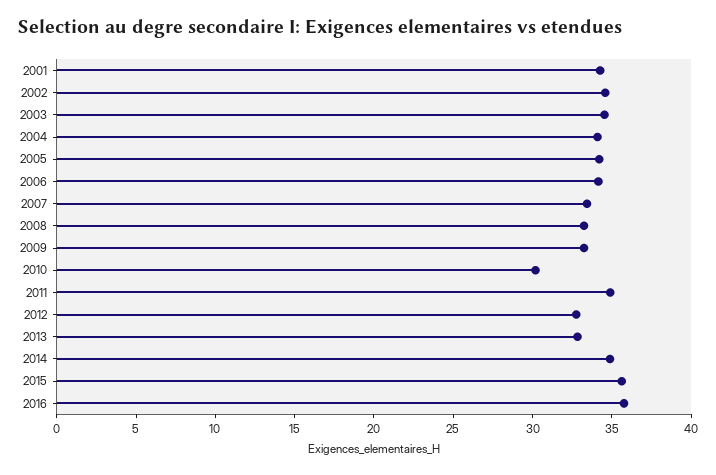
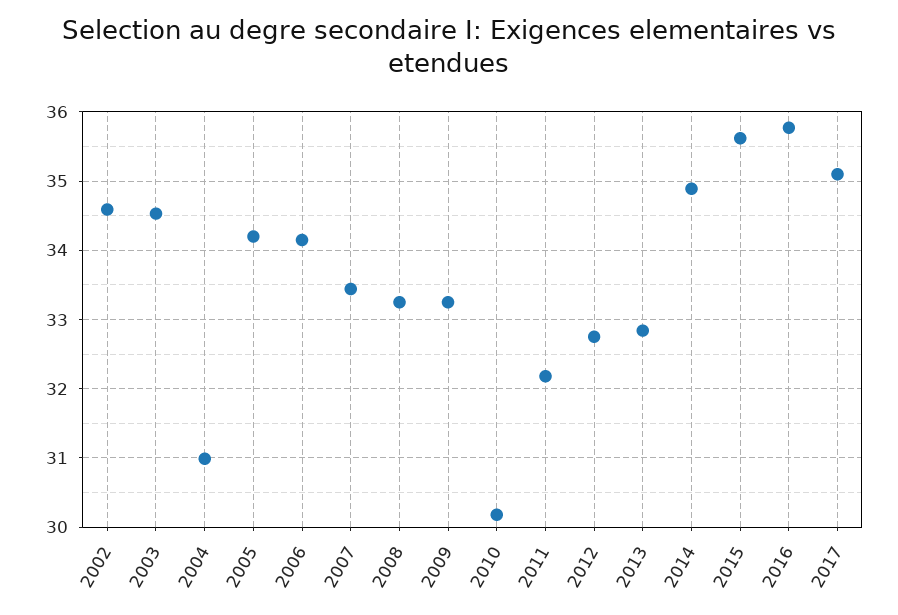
2001: 34 -> none
2004: 34 -> 31
2011: 35 -> 32.2
2017: none -> 35.1

